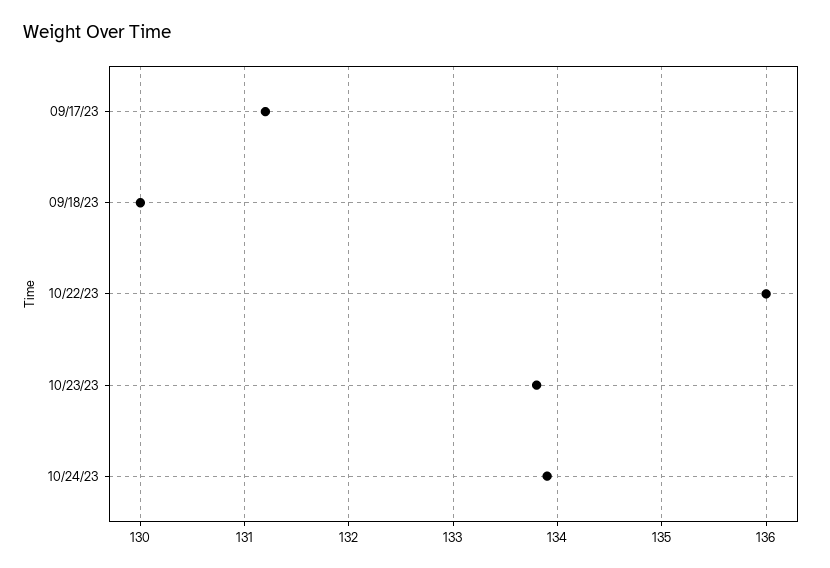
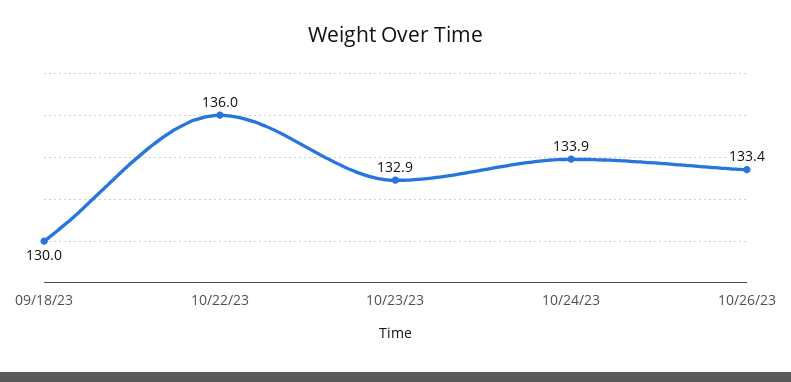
09/17/23: 131.2 -> none
10/23/23: 133.8 -> 132.9
10/26/23: none -> 133.4

